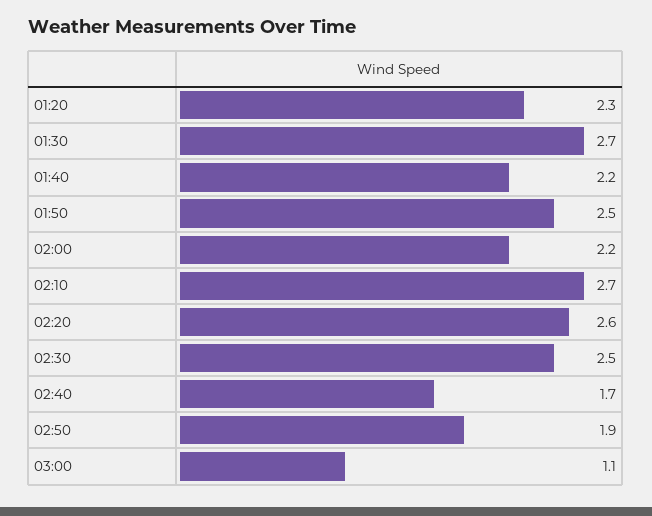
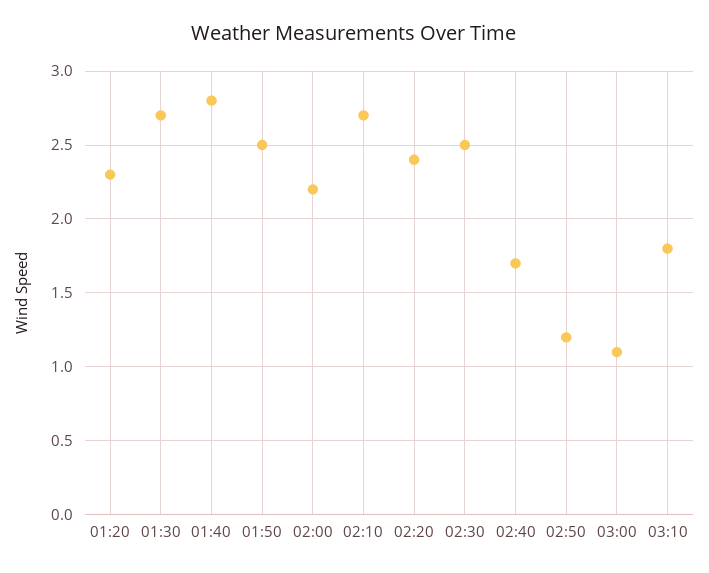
01:40: 2.2 -> 2.8
02:20: 2.6 -> 2.4
02:50: 1.9 -> 1.2
03:10: none -> 1.8

